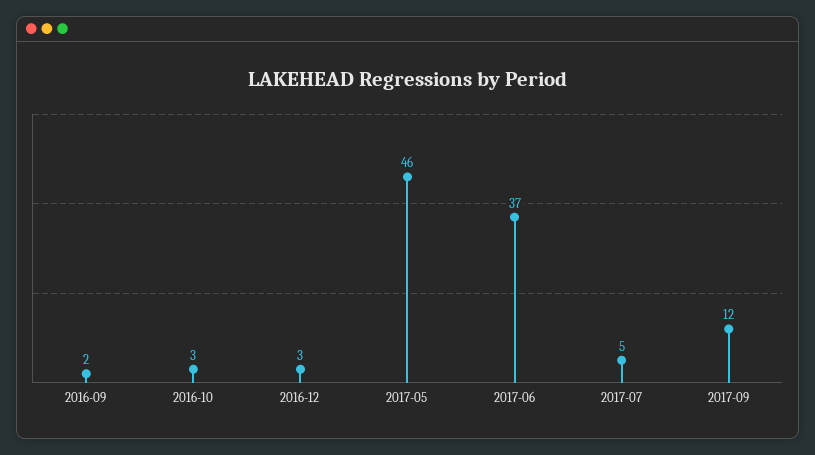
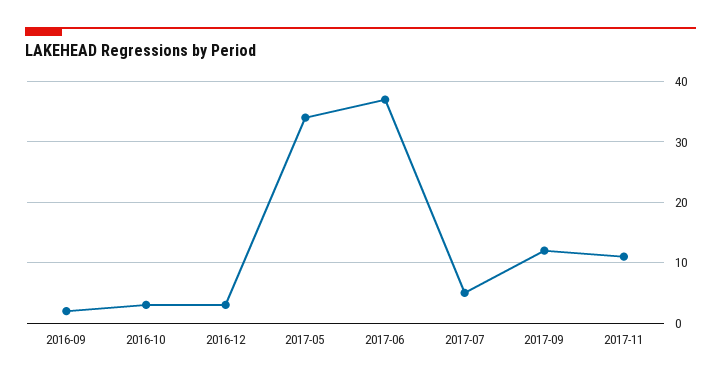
2017-05: 46 -> 34
2017-11: none -> 11

